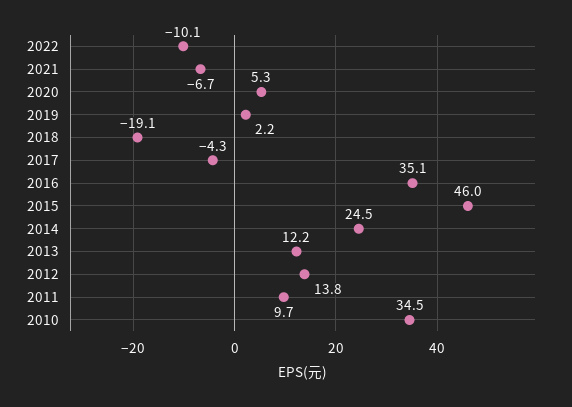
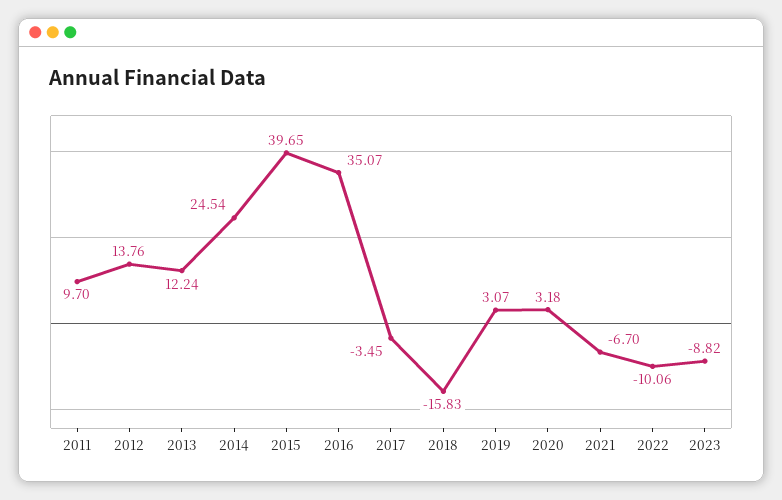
2020: 5.3 -> 3.18
2019: 2.2 -> 3.07
2018: -19.1 -> -15.83
2017: -4.3 -> -3.45
2015: 46 -> 39.65
2010: 34.5 -> none
2023: none -> -8.82

